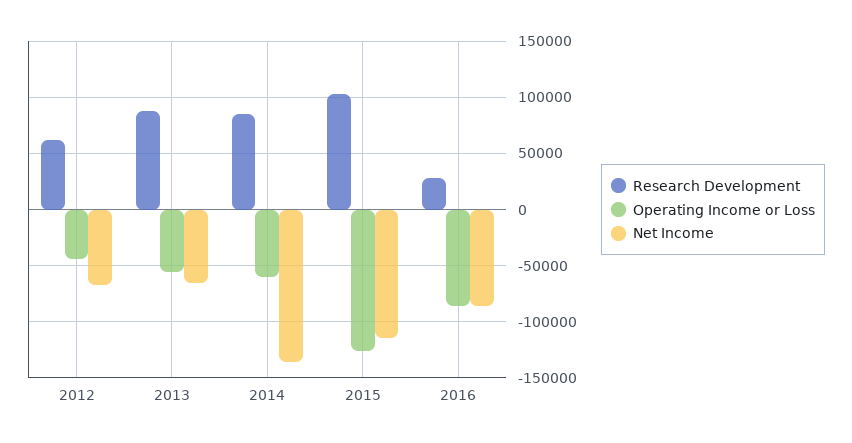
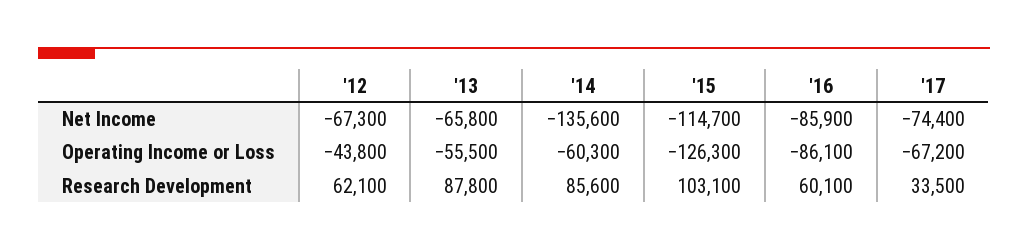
Research Development, 2016: 30000 -> 60100
Net Income, '17: none -> -74400
Operating Income or Loss, '17: none -> -67200
Research Development, '17: none -> 33500

